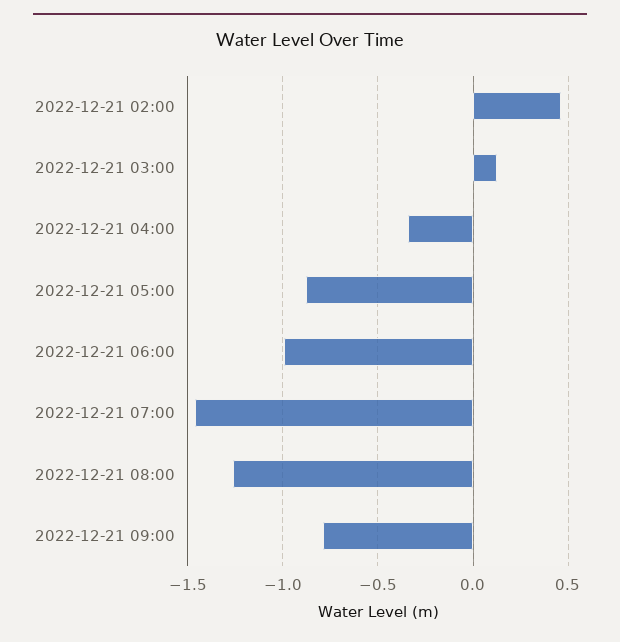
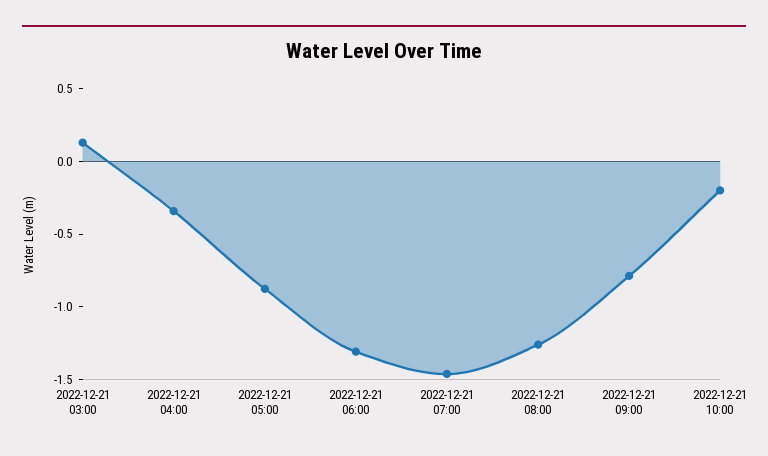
2022-12-21 02:00: 0.45 -> none
2022-12-21 06:00: -1 -> -1.3
2022-12-21 10:00: none -> -0.2

